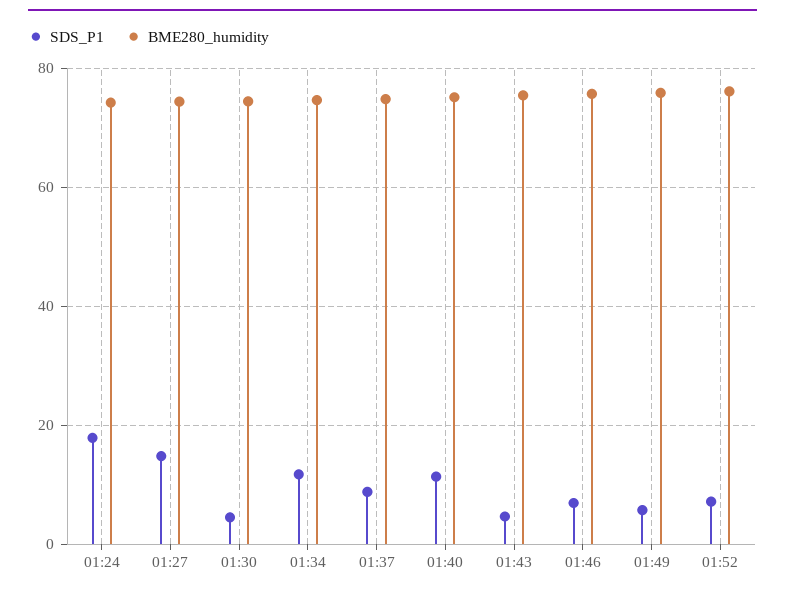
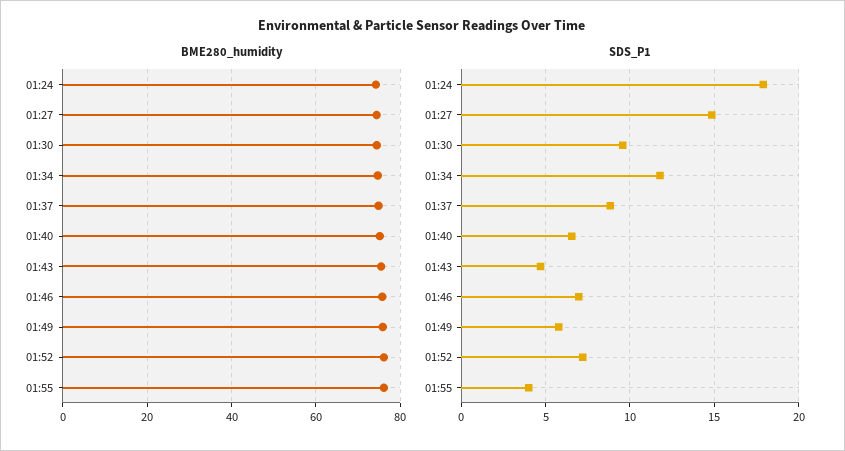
SDS_P1, 01:30: 4 -> 9.5
SDS_P1, 01:40: 12 -> 6.5
BME280_humidity, 01:55: none -> 76
SDS_P1, 01:55: none -> 4

